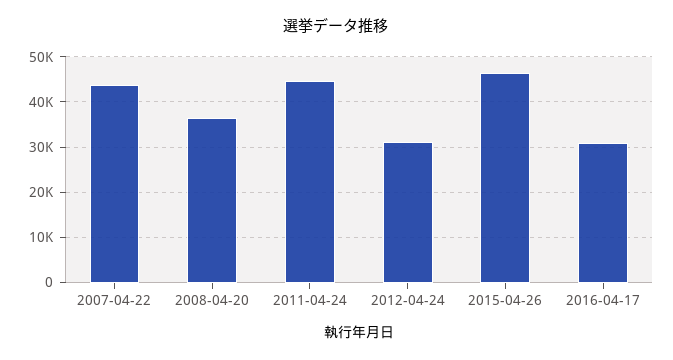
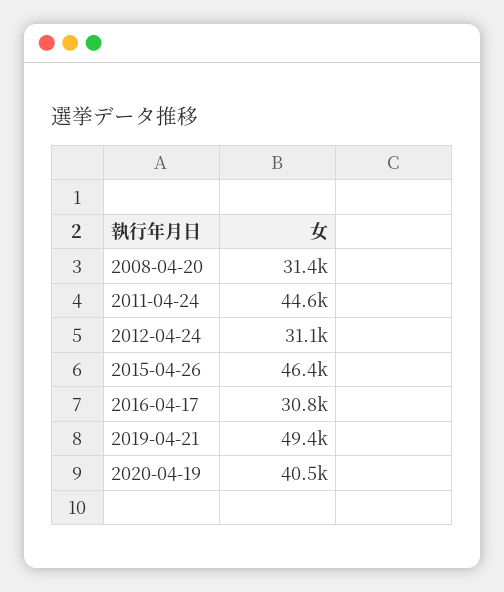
2007-04-22: 44000 -> none
2008-04-20: 36000 -> 31400
2019-04-21: none -> 49400
2020-04-19: none -> 40500

